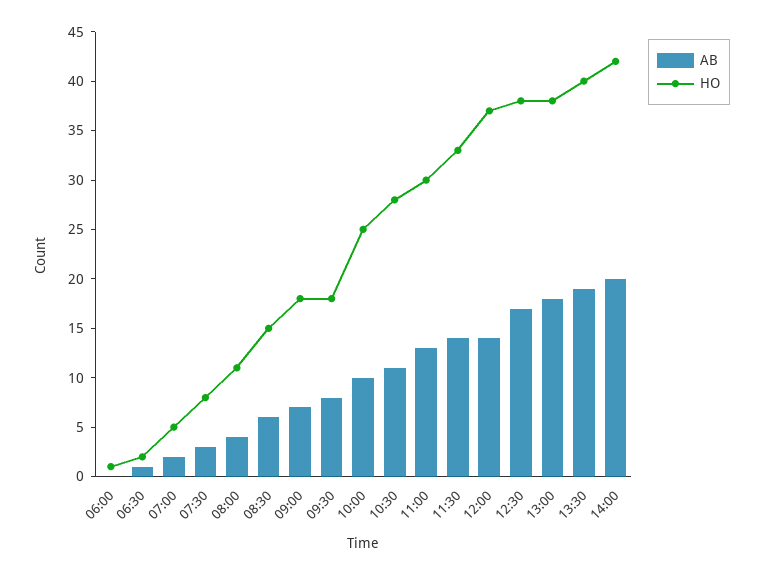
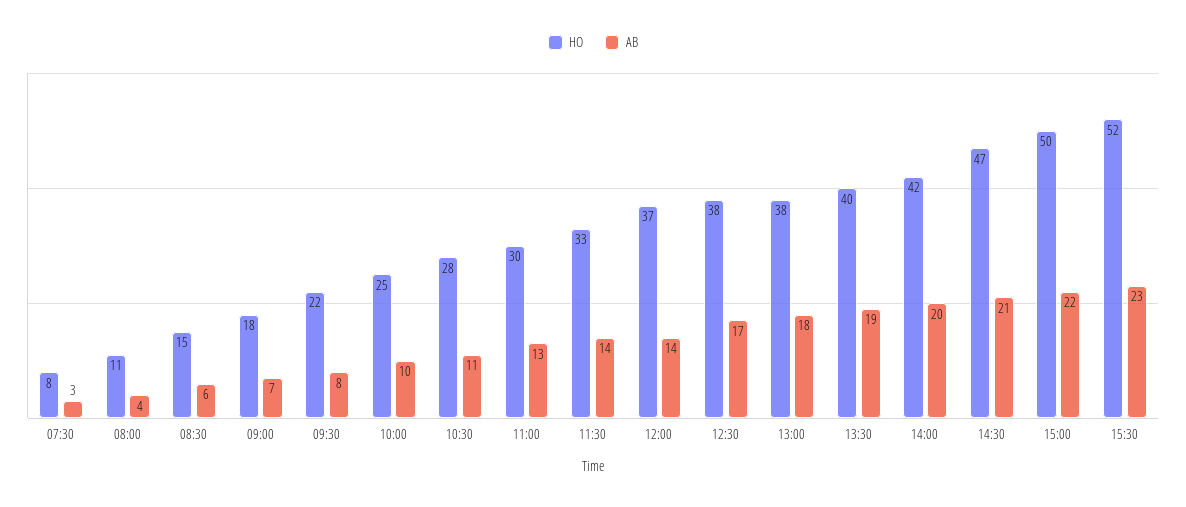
AB, 06:00: 0 -> none
HO, 06:00: 1 -> none
AB, 06:30: 1 -> none
HO, 06:30: 2 -> none
AB, 07:00: 2 -> none
HO, 07:00: 5 -> none
HO, 09:30: 18 -> 22
HO, 14:30: none -> 47
AB, 14:30: none -> 21
HO, 15:00: none -> 50
AB, 15:00: none -> 22
HO, 15:30: none -> 52
AB, 15:30: none -> 23

